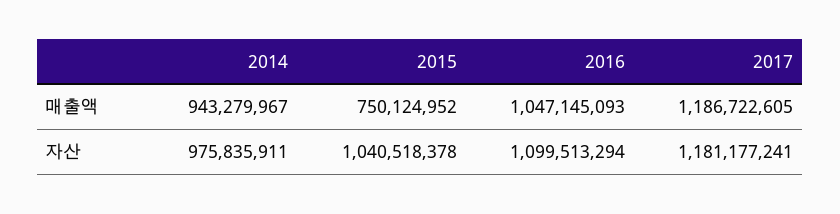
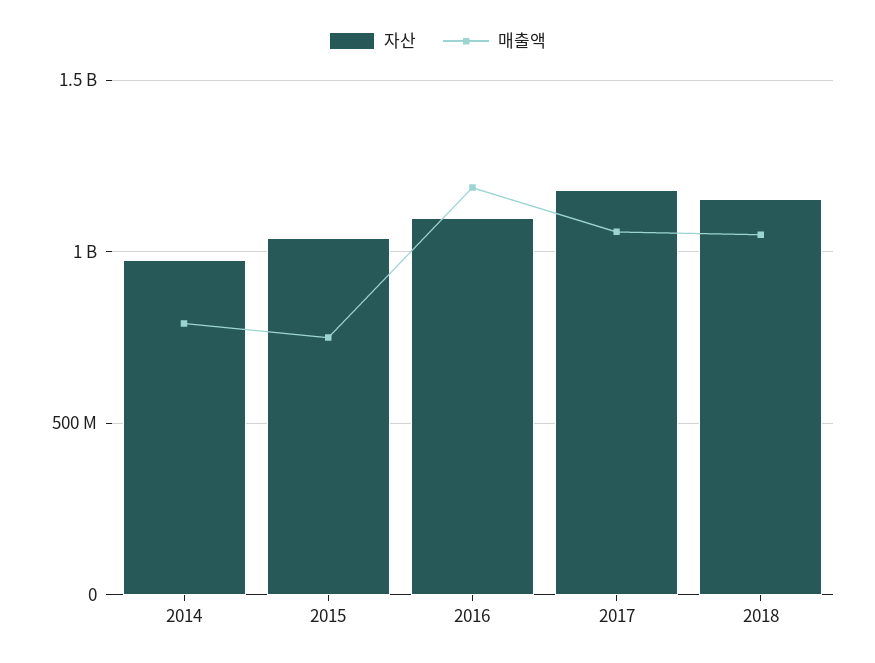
매출액, 2014: 943279967 -> 800000000
매출액, 2016: 1047145093 -> 1200000000
매출액, 2017: 1186722605 -> 1050000000
자산, 2018: none -> 1150000000
매출액, 2018: none -> 1050000000

